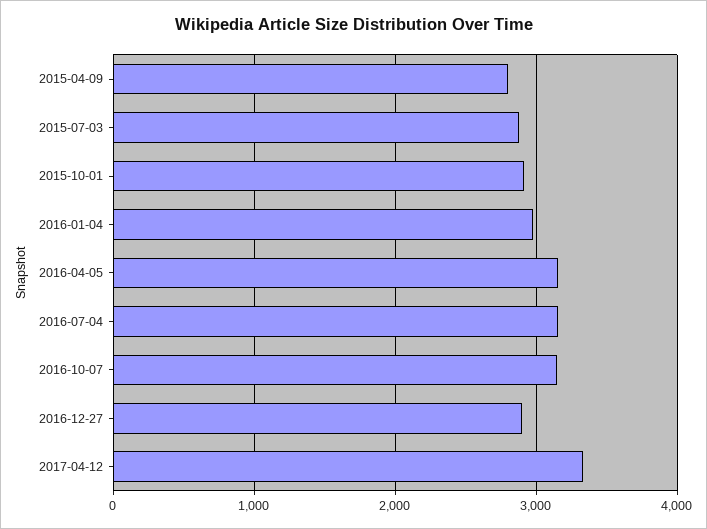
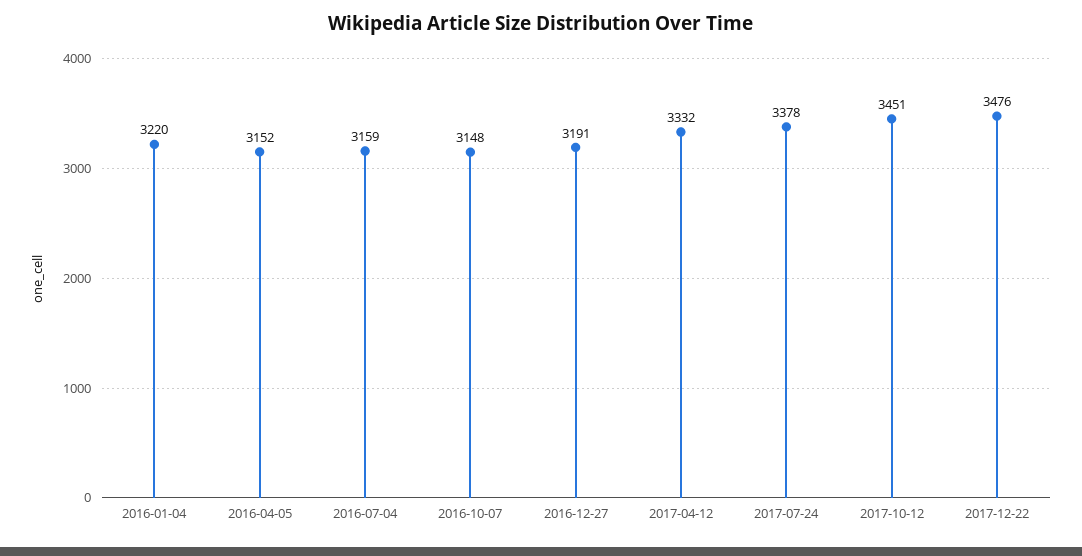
2015-04-09: 2800 -> none
2015-07-03: 2900 -> none
2015-10-01: 2900 -> none
2016-01-04: 3000 -> 3220
2016-12-27: 2900 -> 3191
2017-07-24: none -> 3378
2017-10-12: none -> 3451
2017-12-22: none -> 3476

